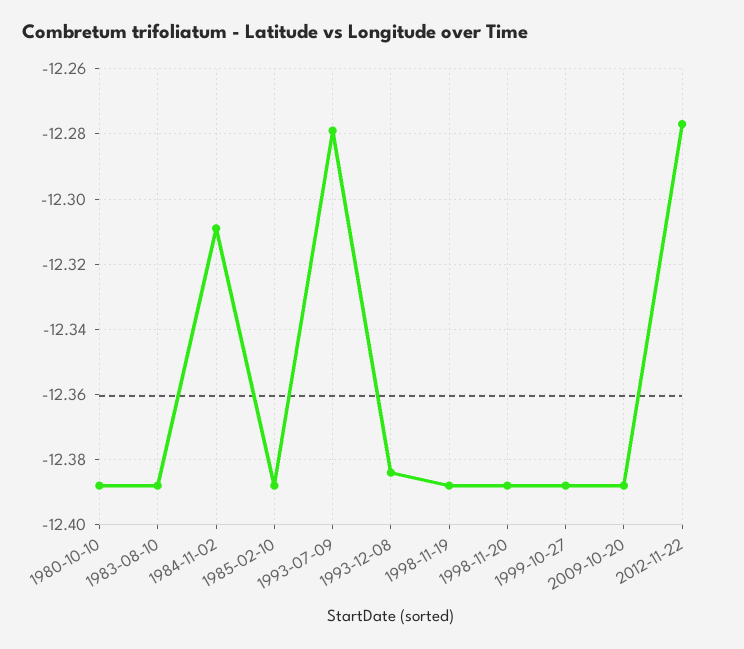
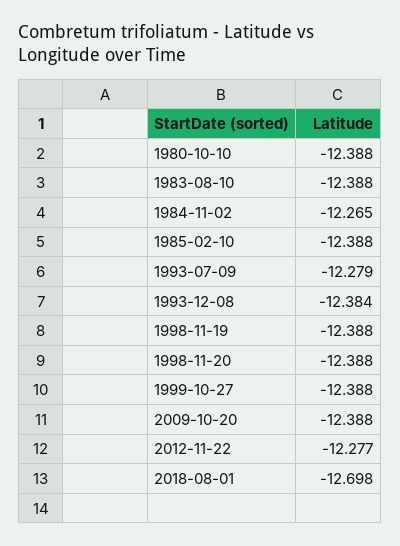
1984-11-02: -12.31 -> -12.265
2018-08-01: none -> -12.698

